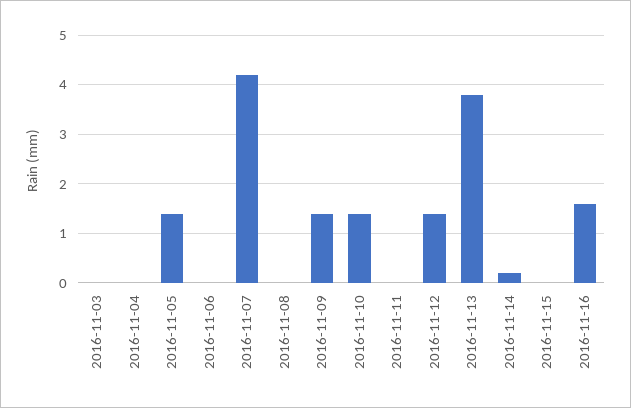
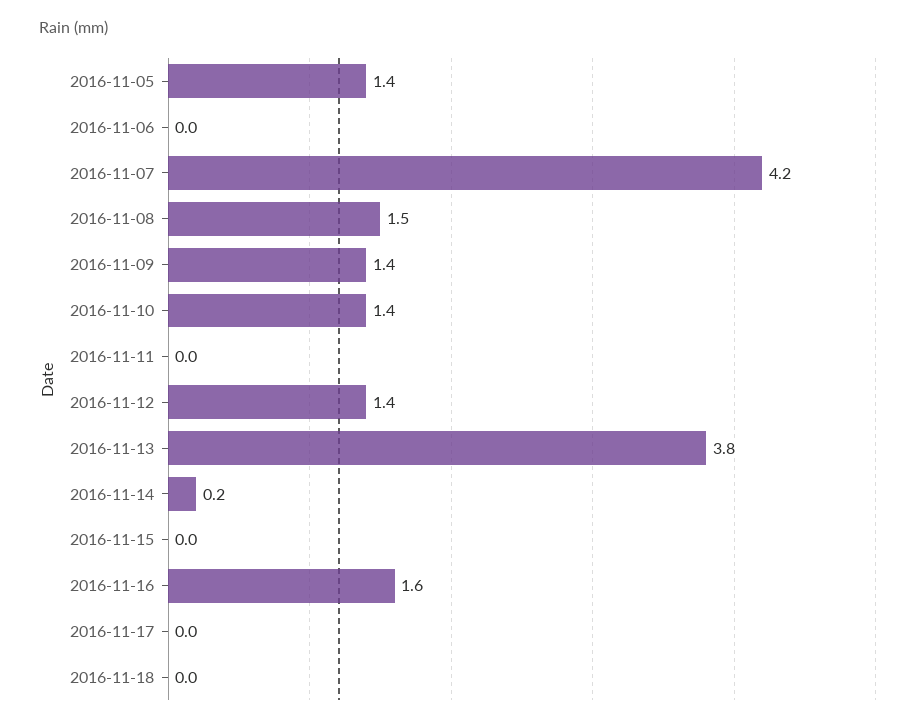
2016-11-03: 0 -> none
2016-11-04: 0 -> none
2016-11-08: 0 -> 1.5
2016-11-17: none -> 0
2016-11-18: none -> 0

